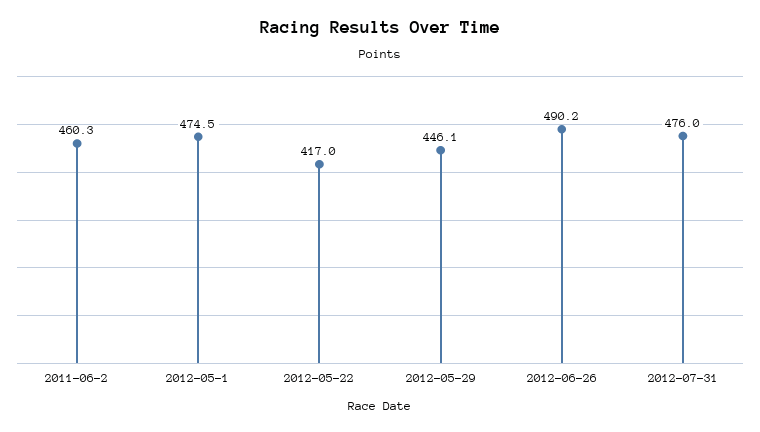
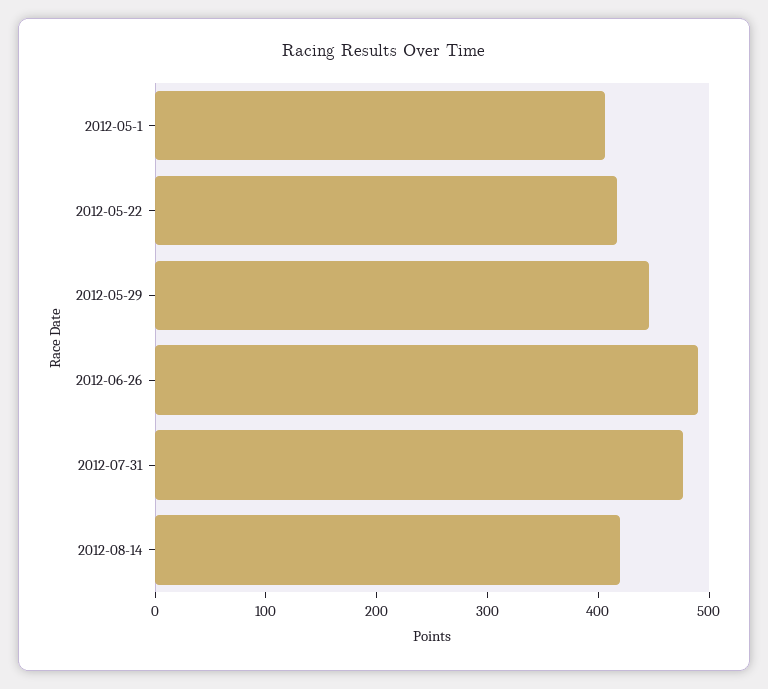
2011-06-2: 460.3 -> none
2012-05-1: 474.5 -> 400
2012-08-14: none -> 420

